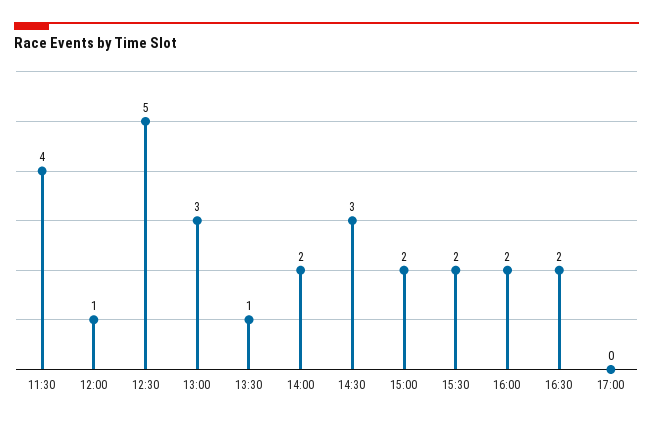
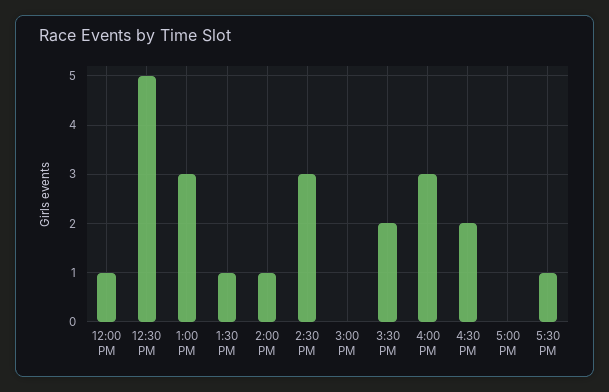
11:30: 4 -> none
14:00: 2 -> 1
15:00: 2 -> 0
16:00: 2 -> 3
5:30 PM: none -> 1

